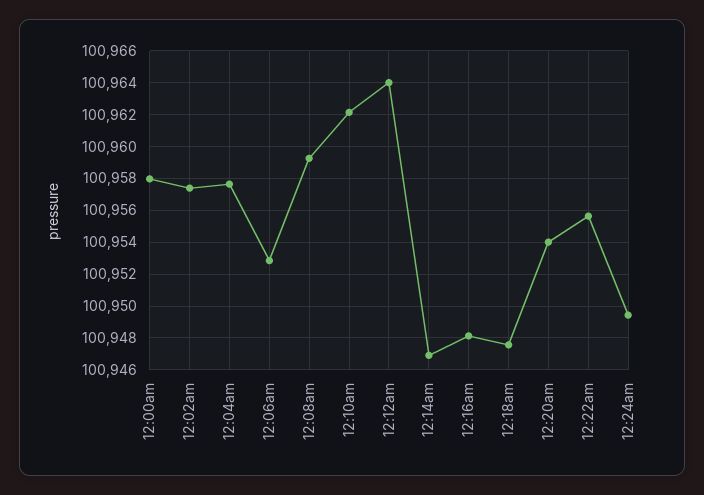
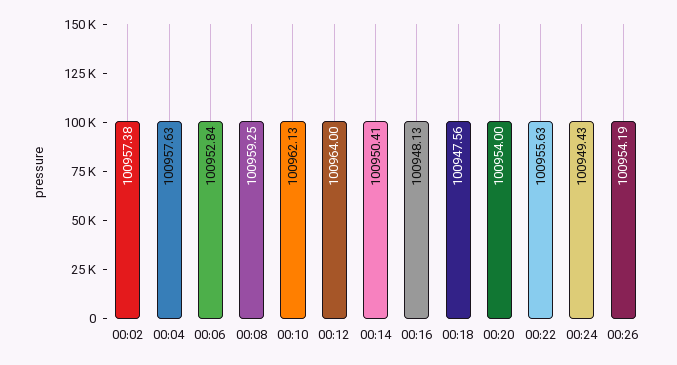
12:00am: 100958 -> none
12:14am: 100947 -> 100950.41
00:26: none -> 100954.19

